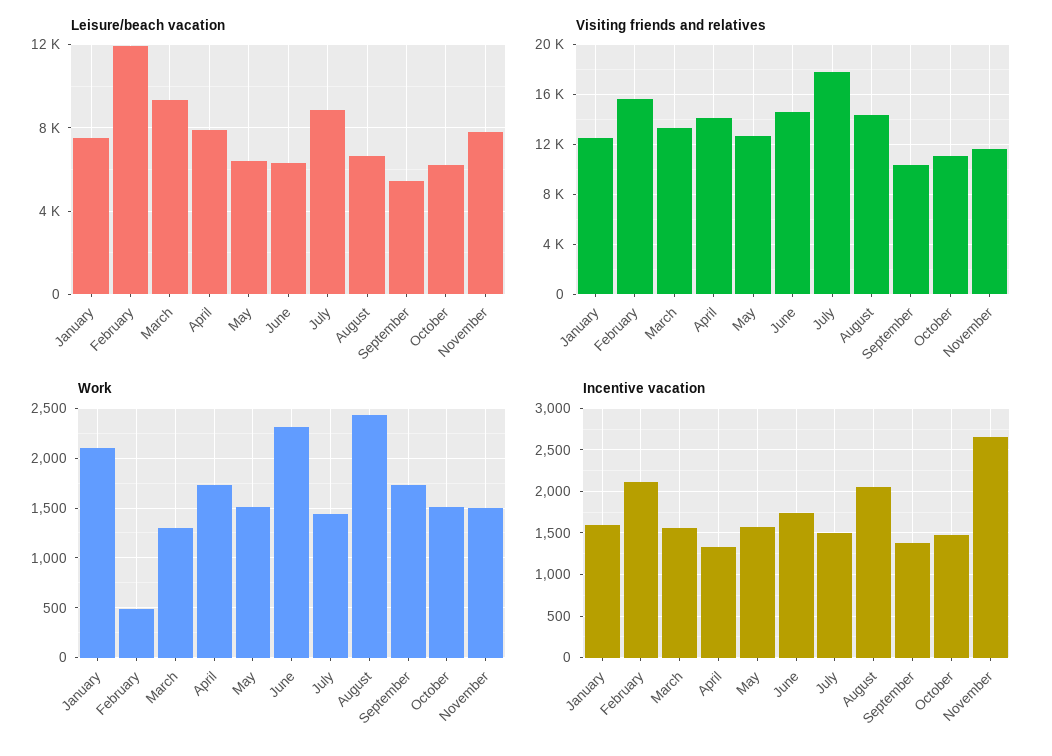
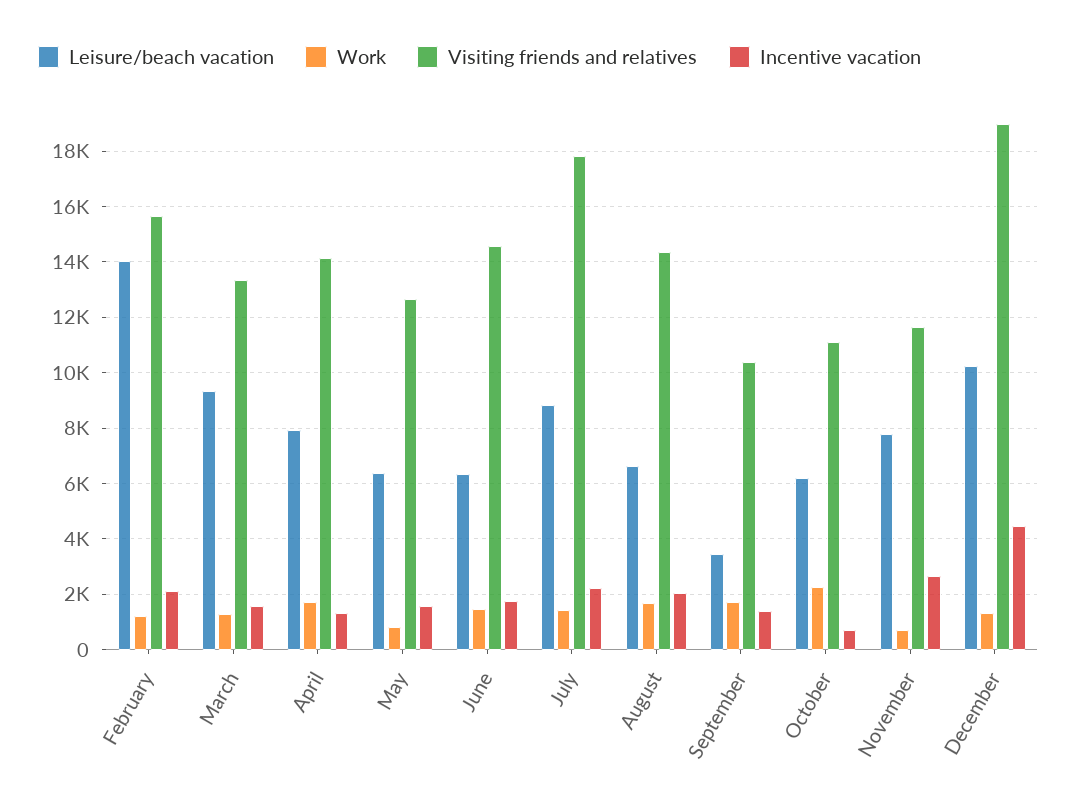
Leisure/beach vacation, January: 7500 -> none
Leisure/beach vacation, February: 12000 -> 14000
Leisure/beach vacation, September: 5500 -> 3500
Visiting friends and relatives, January: 12500 -> none
Work, January: 2100 -> none
Work, February: 500 -> 1250
Work, May: 1500 -> 750
Work, June: 2300 -> 1500
Work, August: 2400 -> 1750
Work, October: 1500 -> 2250
Work, November: 1500 -> 750
Incentive vacation, January: 1600 -> none
Incentive vacation, July: 1500 -> 2250
Incentive vacation, October: 1500 -> 750
Leisure/beach vacation, December: none -> 10250
Work, December: none -> 1250
Visiting friends and relatives, December: none -> 19000
Incentive vacation, December: none -> 4500

